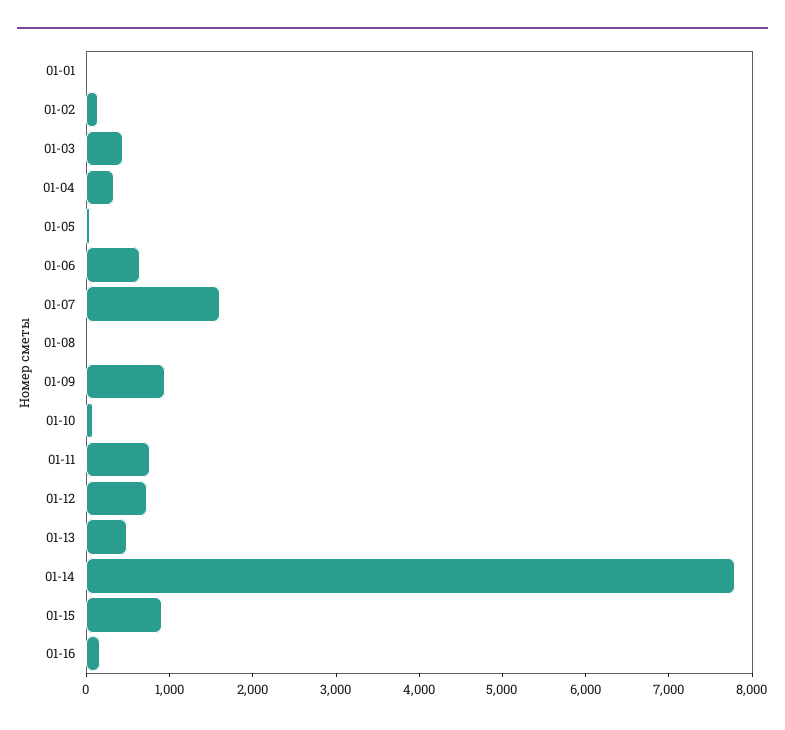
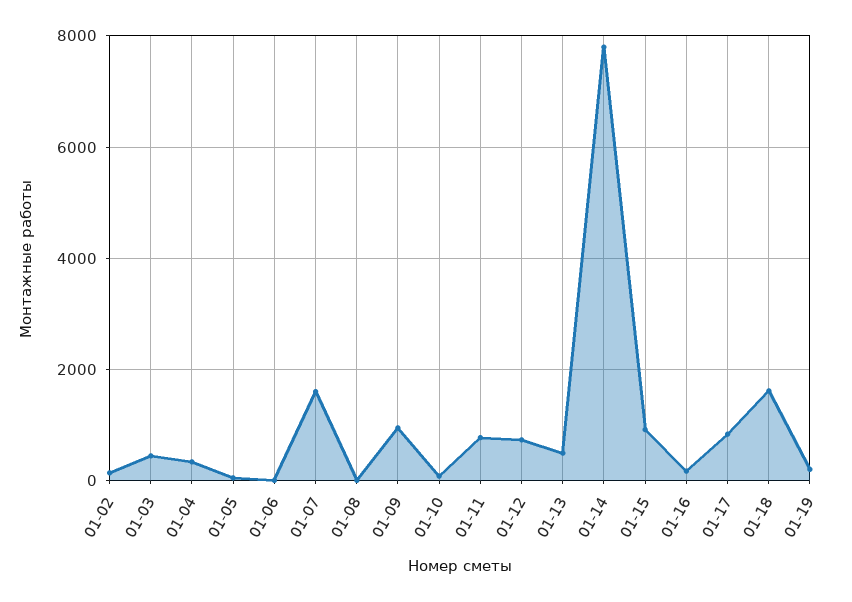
01-01: 0 -> none
01-06: 600 -> 0
01-17: none -> 800
01-18: none -> 1600
01-19: none -> 200

